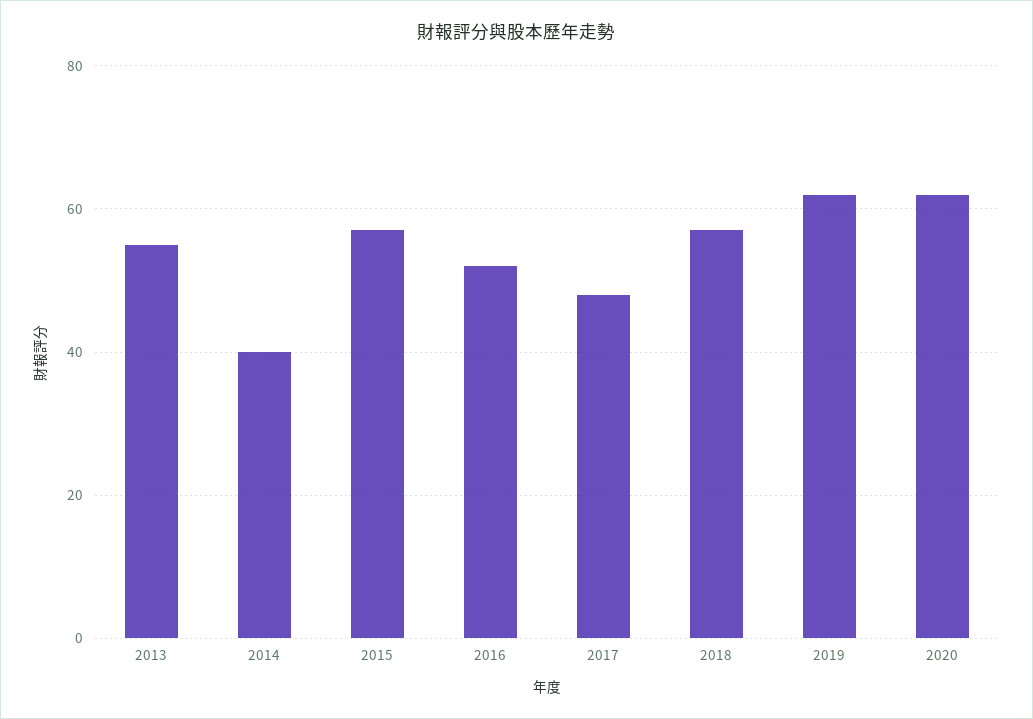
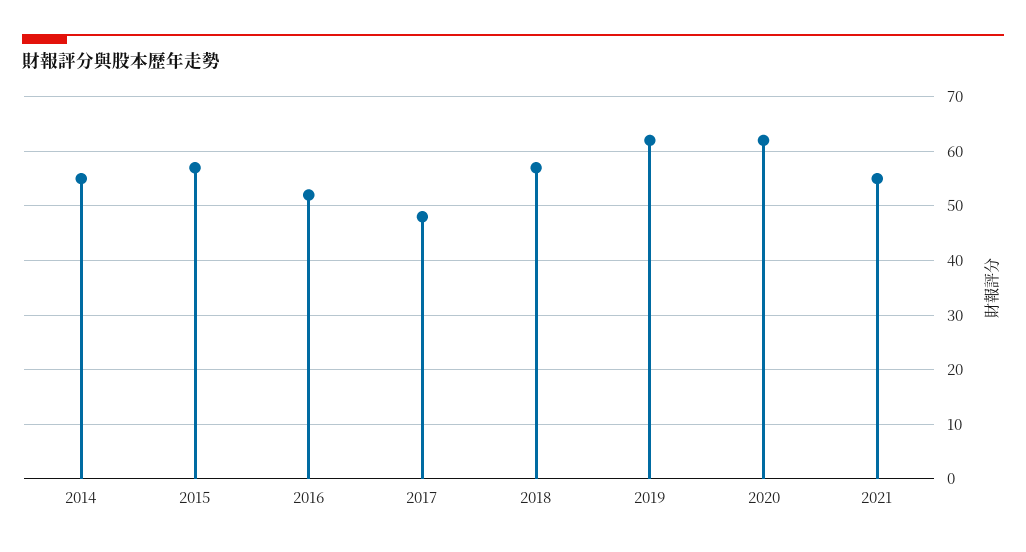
2013: 55 -> none
2014: 40 -> 55
2021: none -> 55

